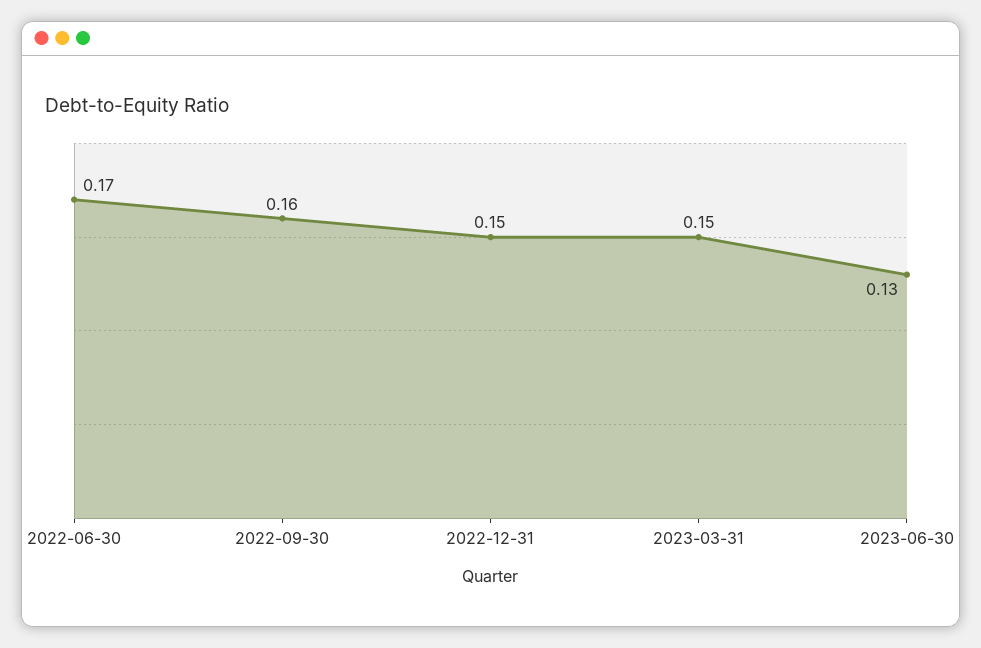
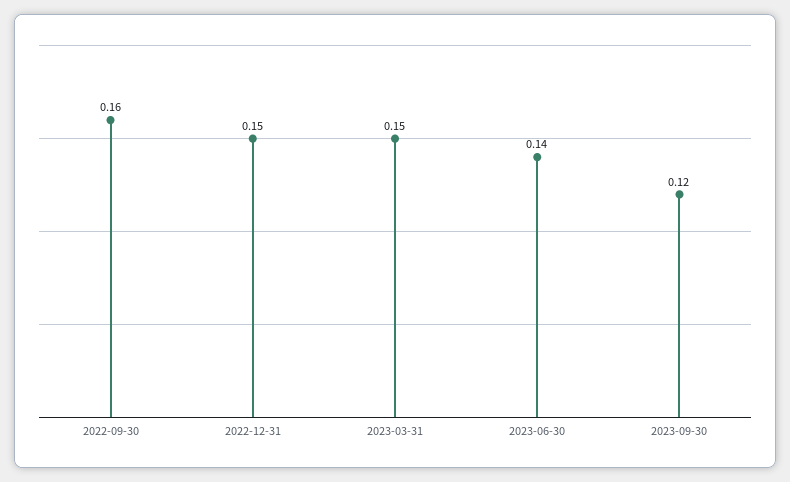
2022-06-30: 0.17 -> none
2023-06-30: 0.13 -> 0.14
2023-09-30: none -> 0.12

